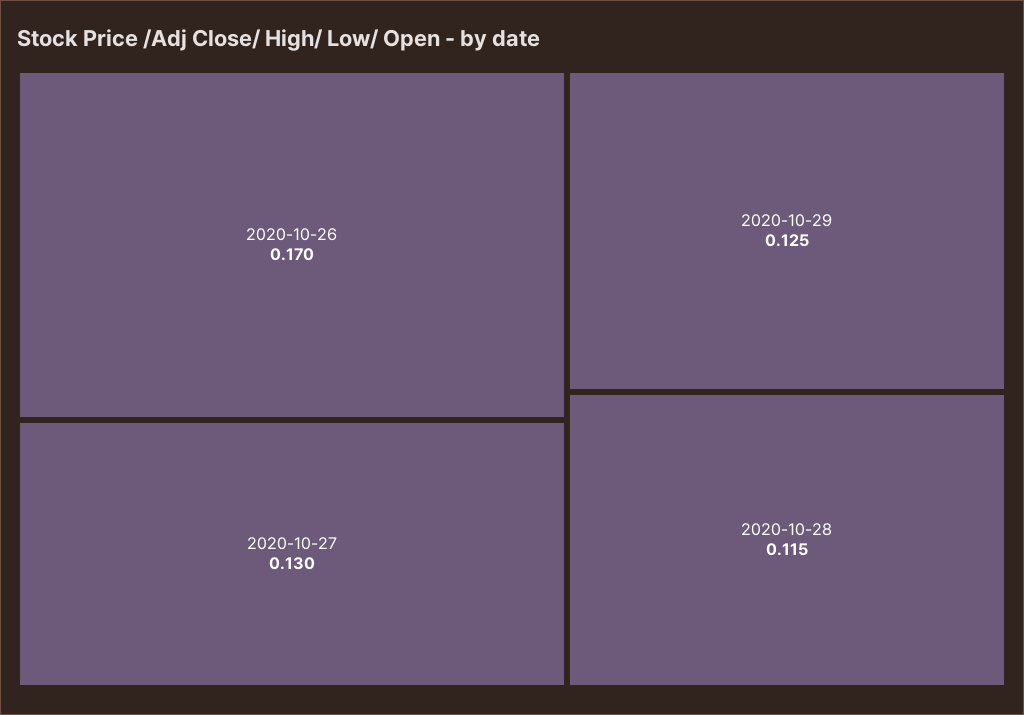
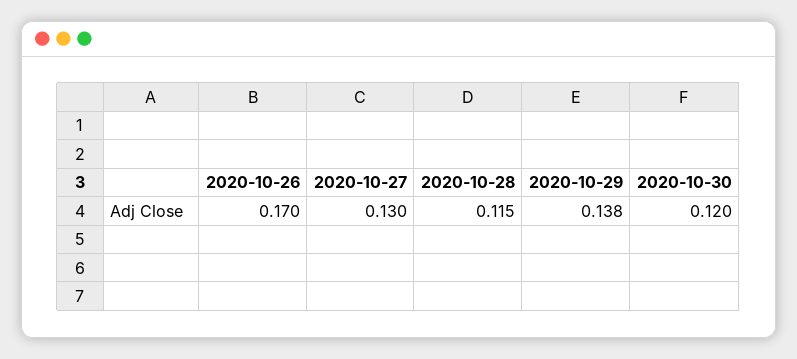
2020-10-29: 0.125 -> 0.138
2020-10-30: none -> 0.12

